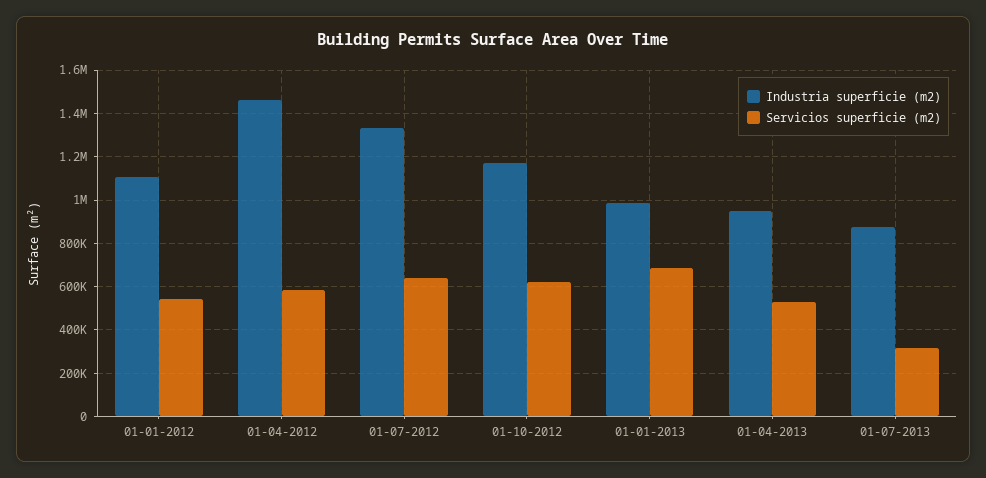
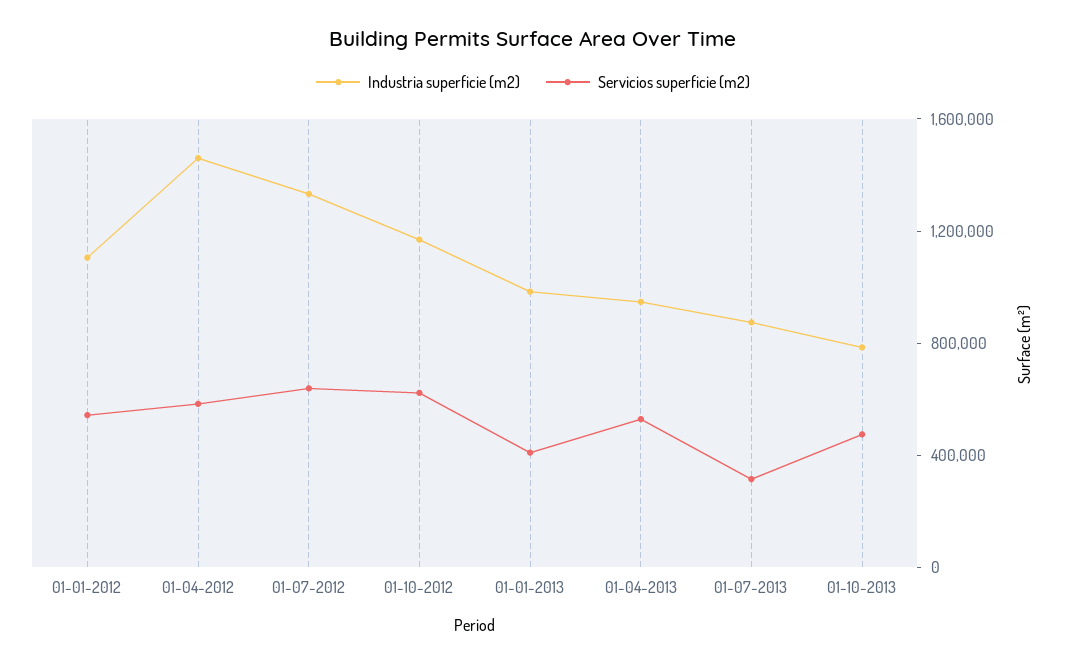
Servicios superficie (m2), 01-01-2013: 700000 -> 400000
Industria superficie (m2), 01-10-2013: none -> 800000
Servicios superficie (m2), 01-10-2013: none -> 500000

